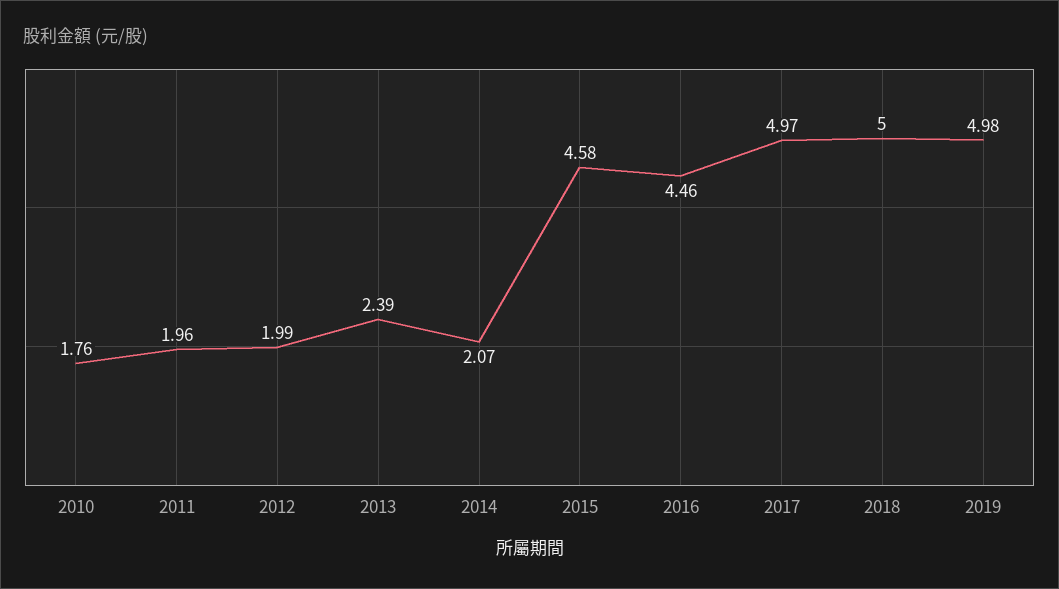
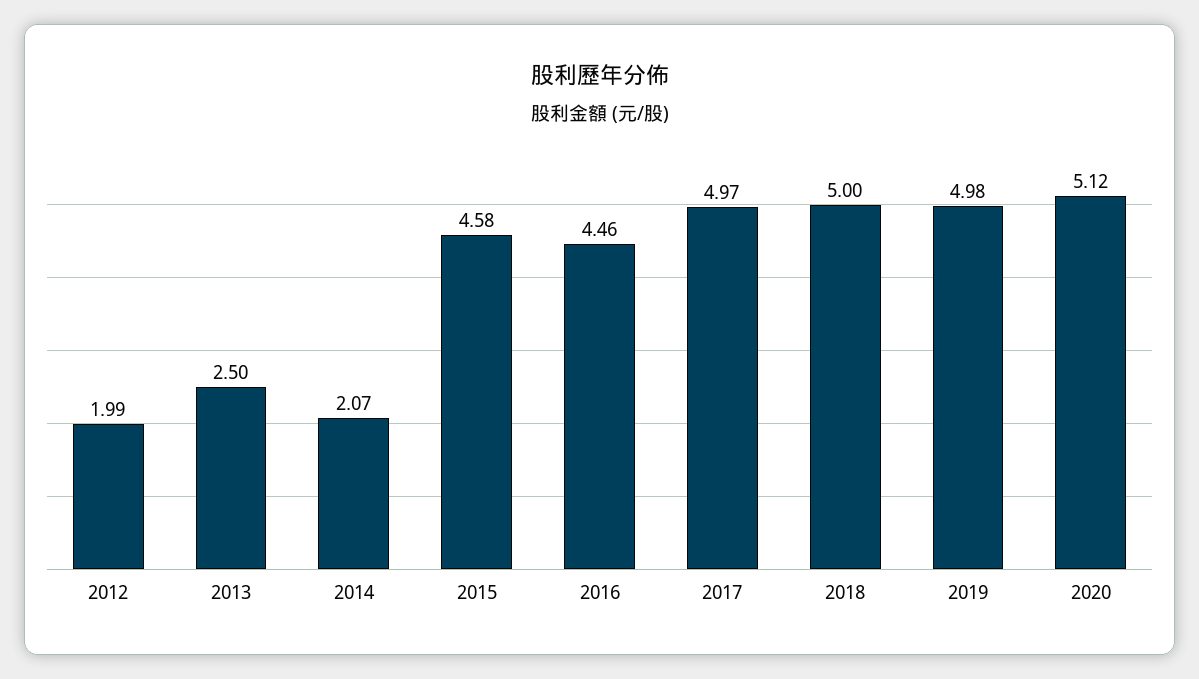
2010: 1.76 -> none
2011: 1.96 -> none
2013: 2.39 -> 2.5
2020: none -> 5.12

